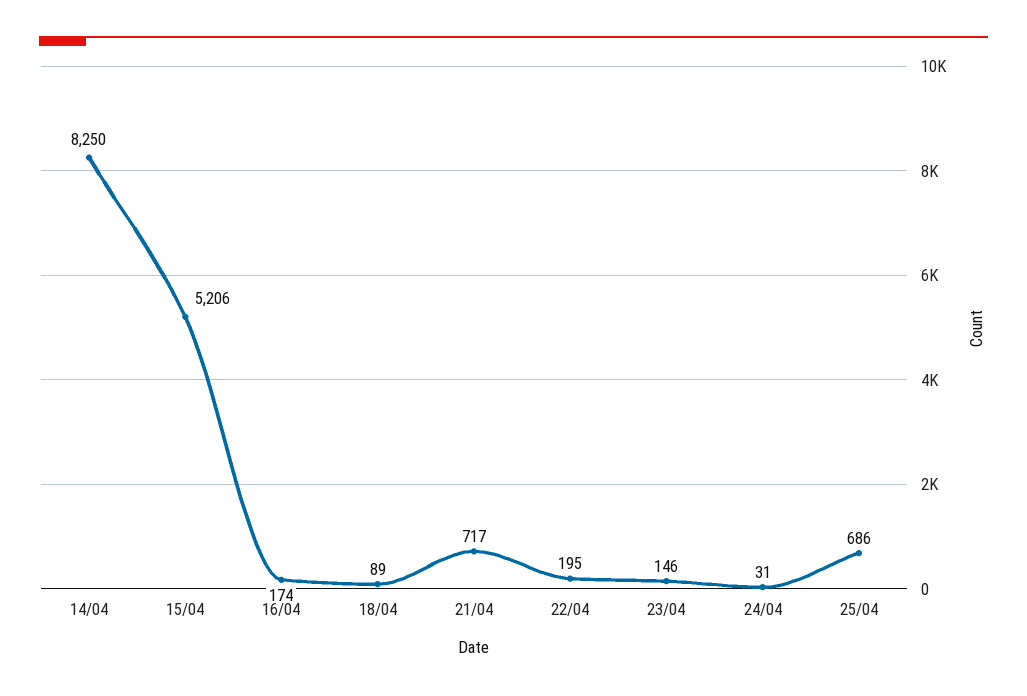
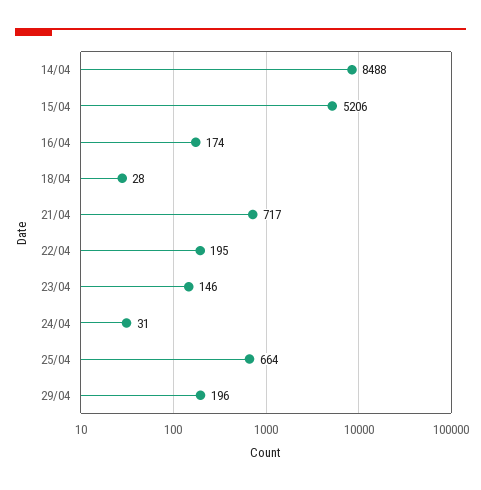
14/04: 8250 -> 8488
18/04: 89 -> 28
25/04: 686 -> 664
29/04: none -> 196

